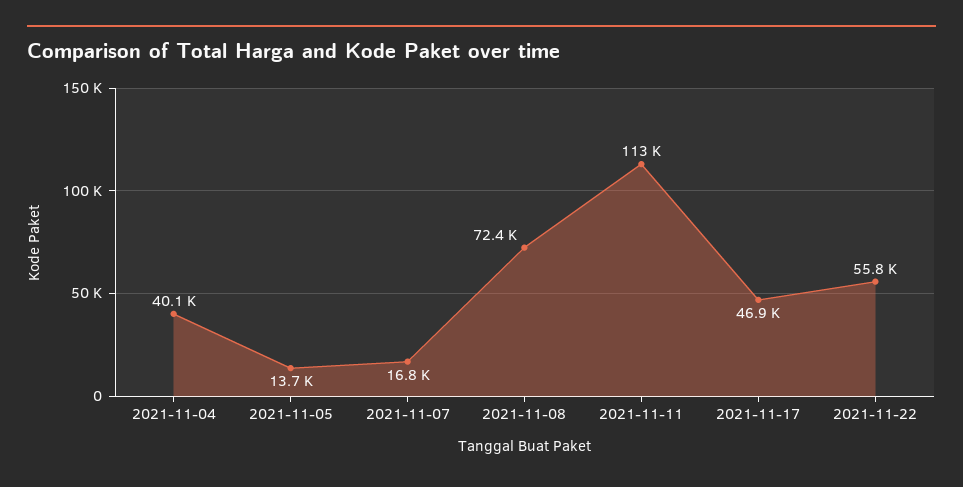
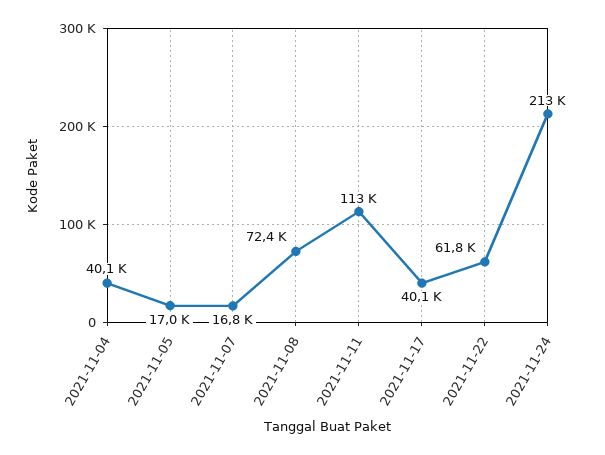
2021-11-05: 13700 -> 17000
2021-11-17: 46900 -> 40100
2021-11-22: 55800 -> 61800
2021-11-24: none -> 213000

